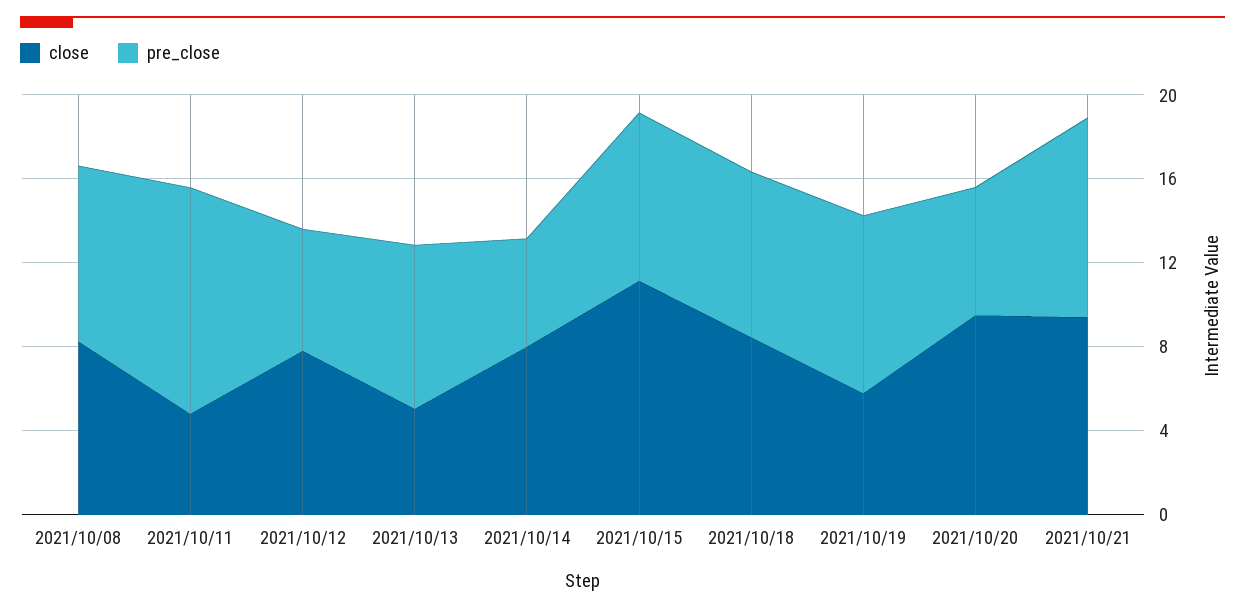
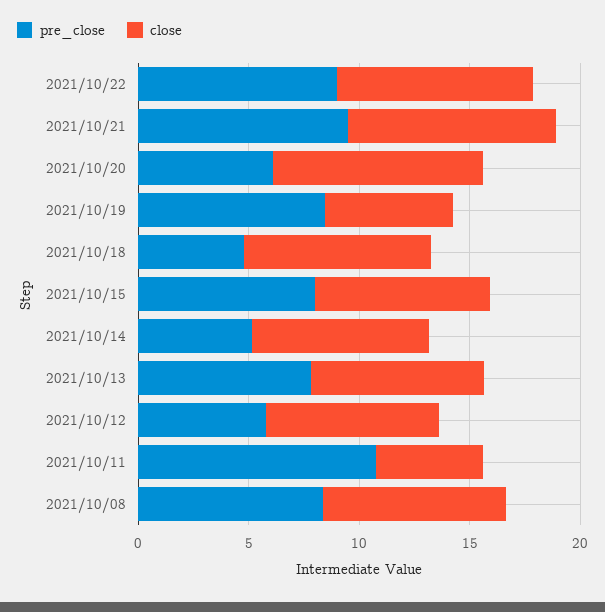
close, 2021/10/13: 5 -> 8
close, 2021/10/15: 11 -> 8
pre_close, 2021/10/18: 8 -> 5
pre_close, 2021/10/22: none -> 9
close, 2021/10/22: none -> 9

